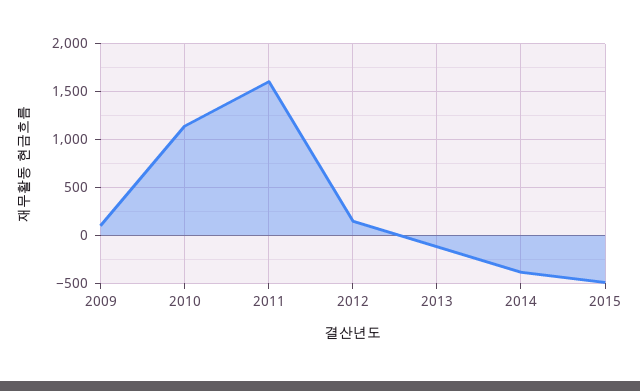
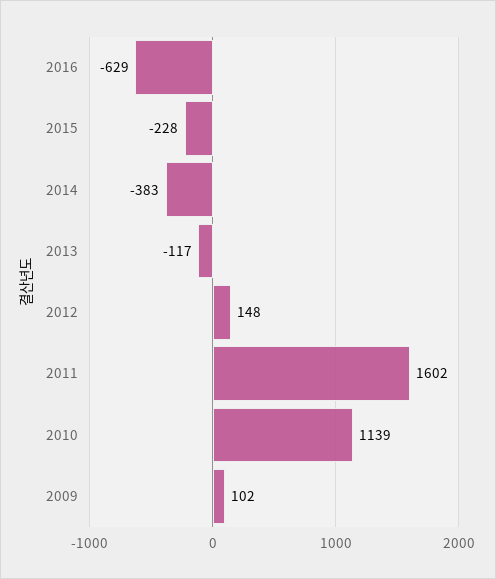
2015: -500 -> -228
2016: none -> -629

